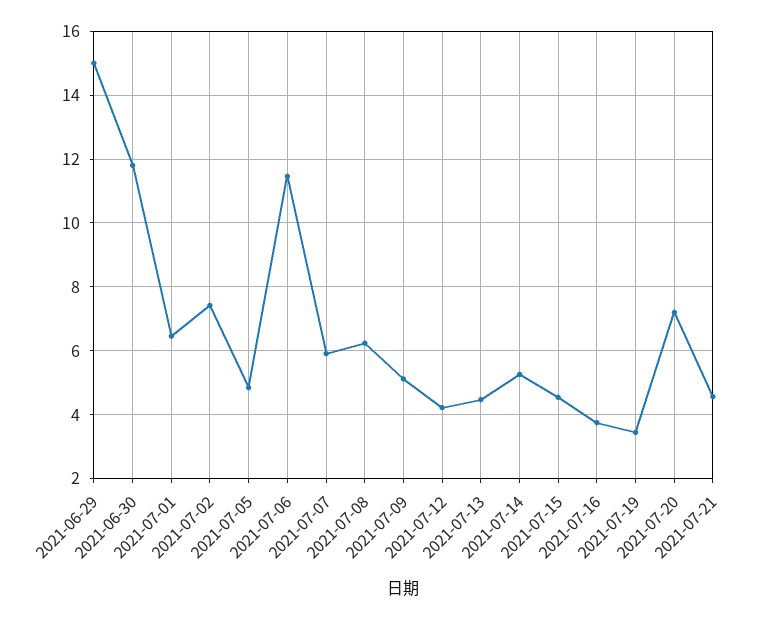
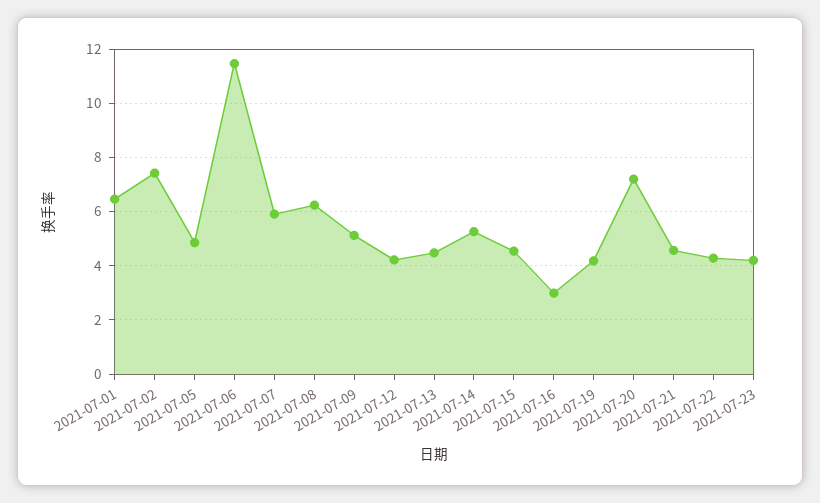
2021-06-29: 15 -> none
2021-06-30: 11.8 -> none
2021-07-16: 3.8 -> 3
2021-07-19: 3.4 -> 4.25
2021-07-22: none -> 4.25
2021-07-23: none -> 4.25

